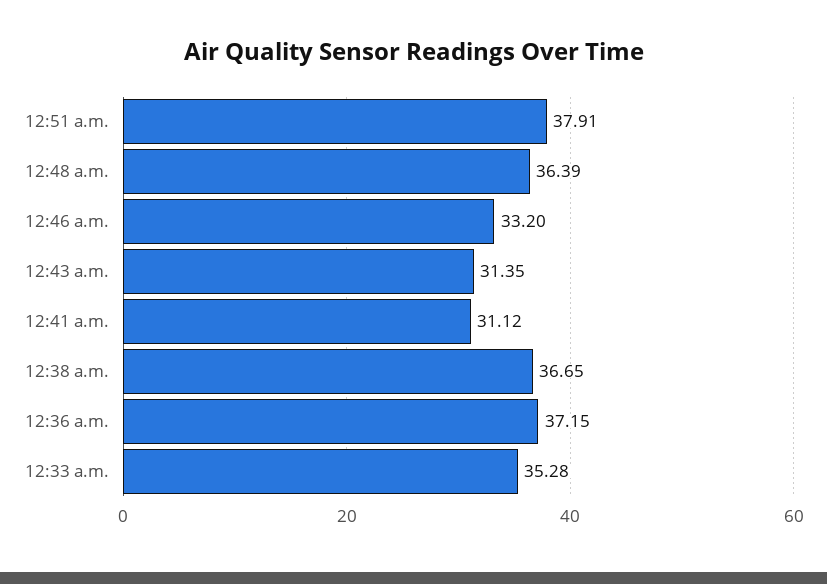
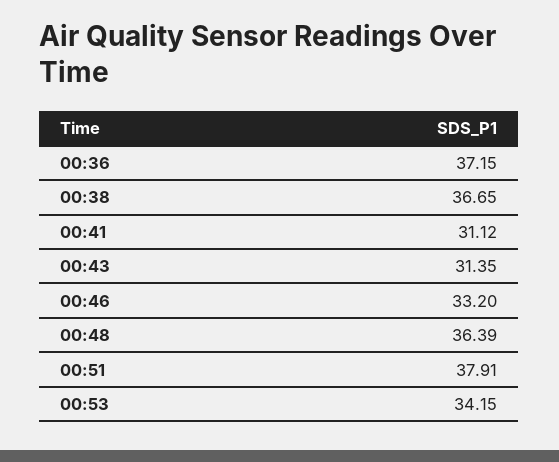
12:33 a.m.: 35.28 -> none
00:53: none -> 34.15

